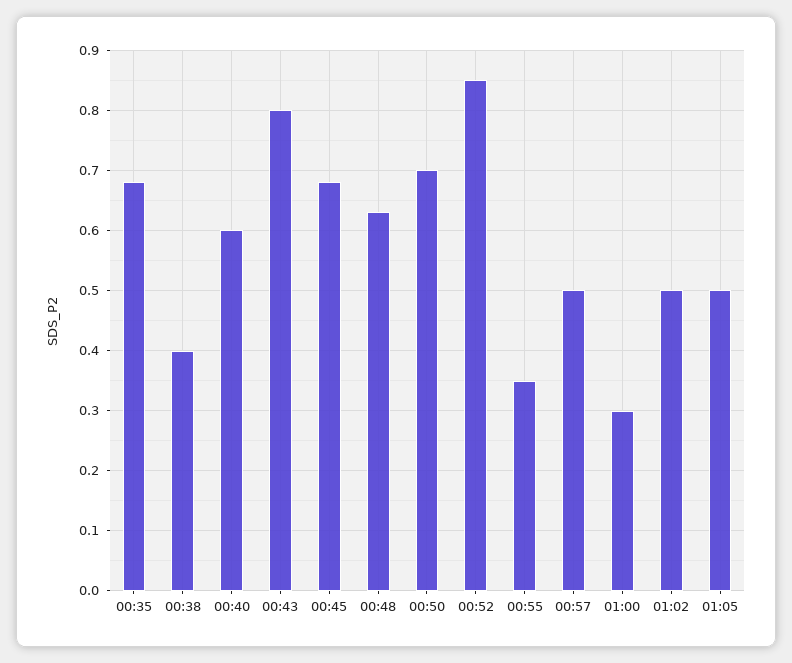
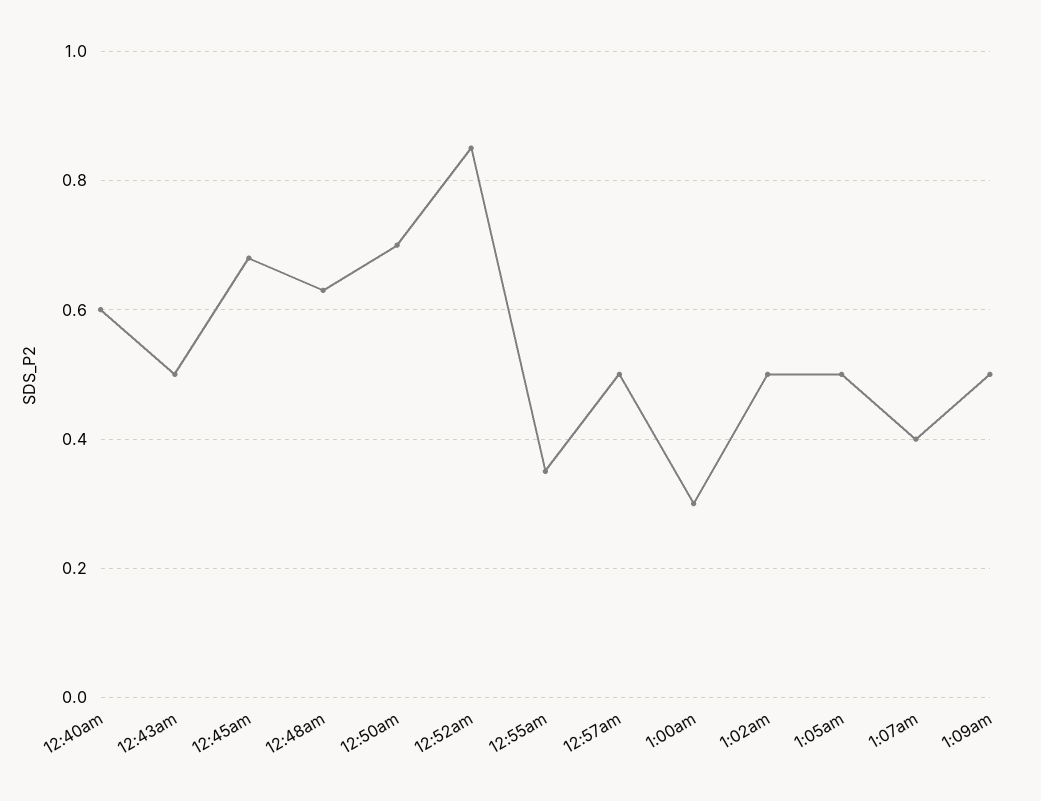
00:35: 0.68 -> none
00:38: 0.4 -> none
00:43: 0.8 -> 0.5
1:07am: none -> 0.4
1:09am: none -> 0.5

